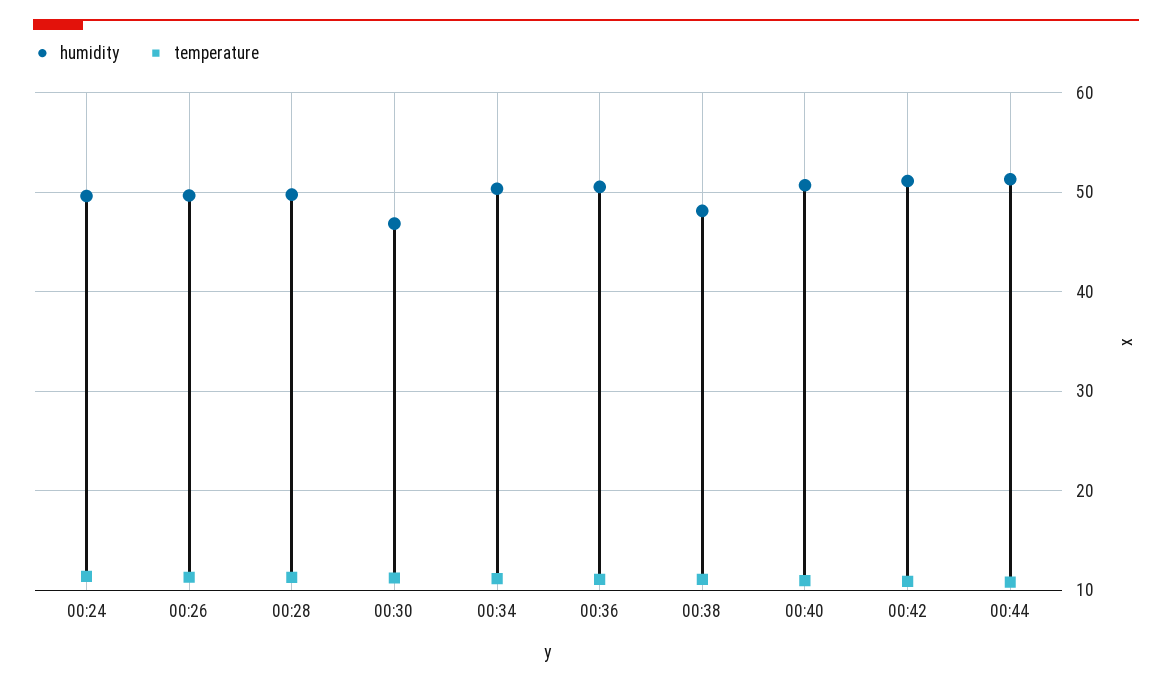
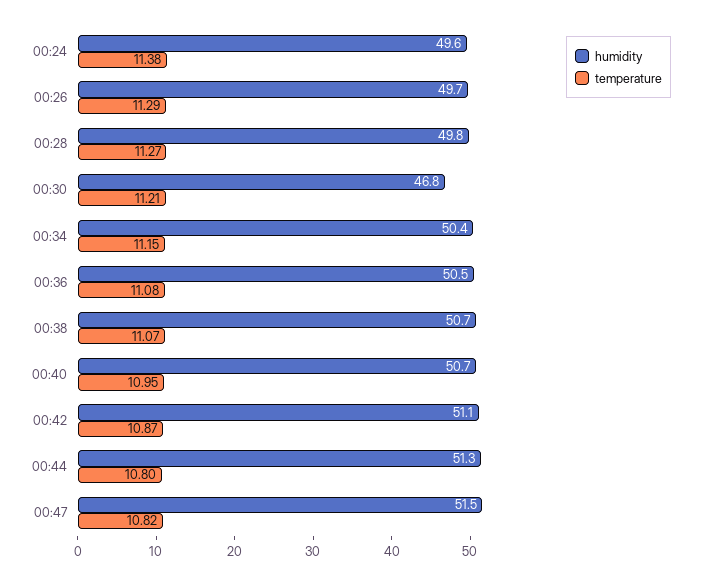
humidity, 00:38: 48 -> 50.7
humidity, 00:47: none -> 51.5
temperature, 00:47: none -> 10.82

